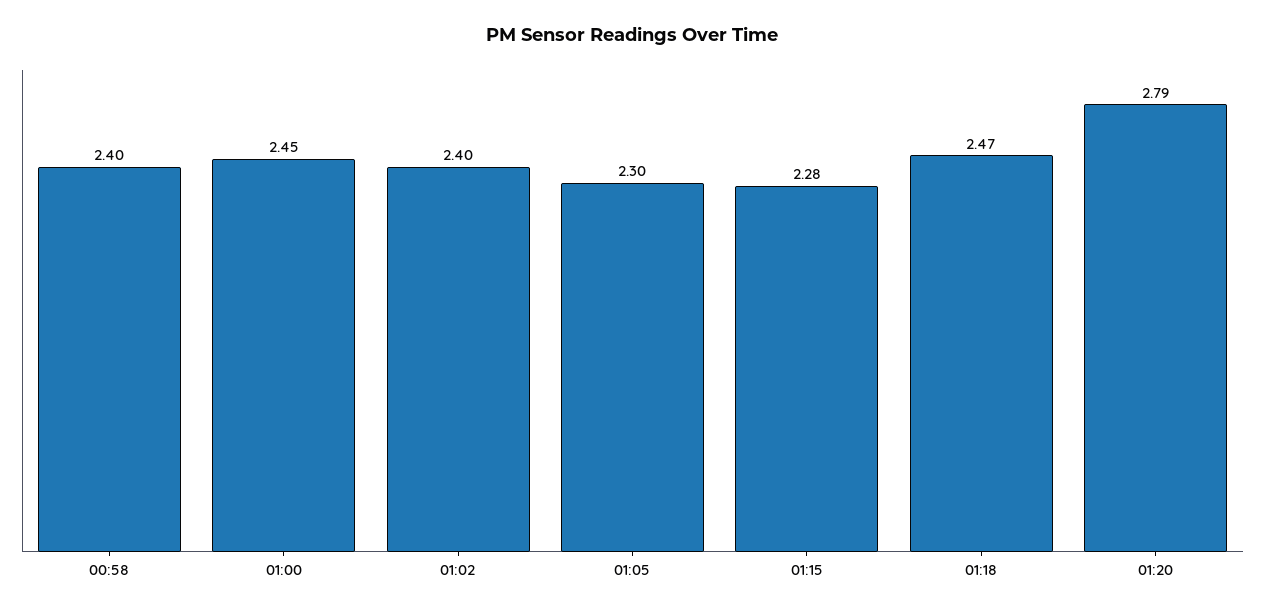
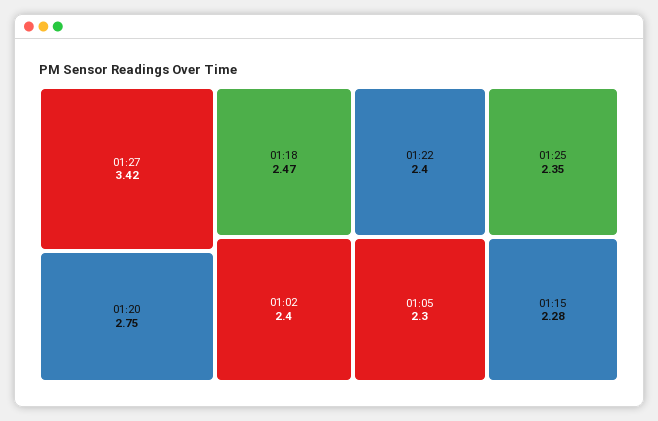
00:58: 2.4 -> none
01:00: 2.45 -> none
01:20: 2.79 -> 2.75
01:27: none -> 3.42
01:22: none -> 2.4
01:25: none -> 2.35

